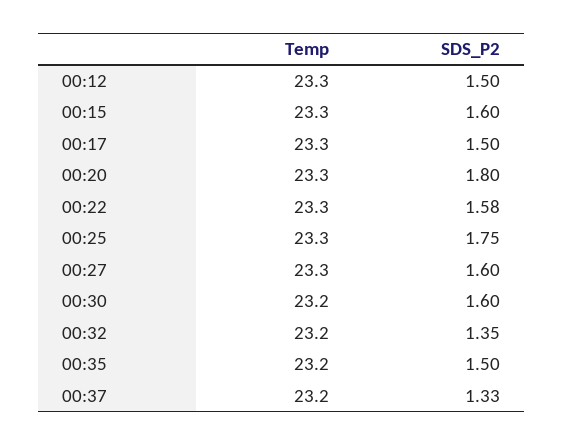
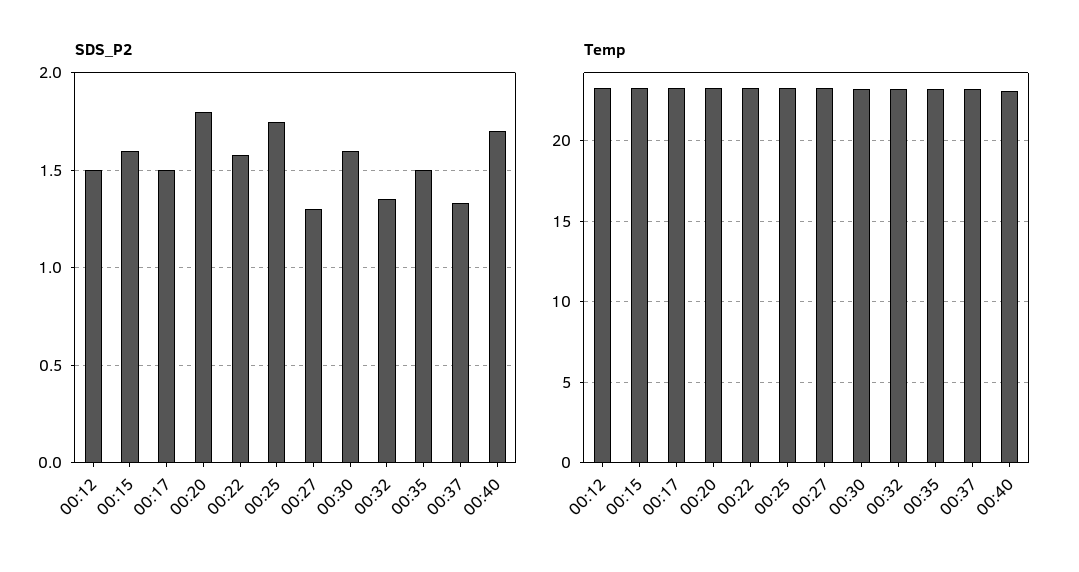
SDS_P2, 00:27: 1.6 -> 1.3
SDS_P2, 00:40: none -> 1.7
Temp, 00:40: none -> 23

